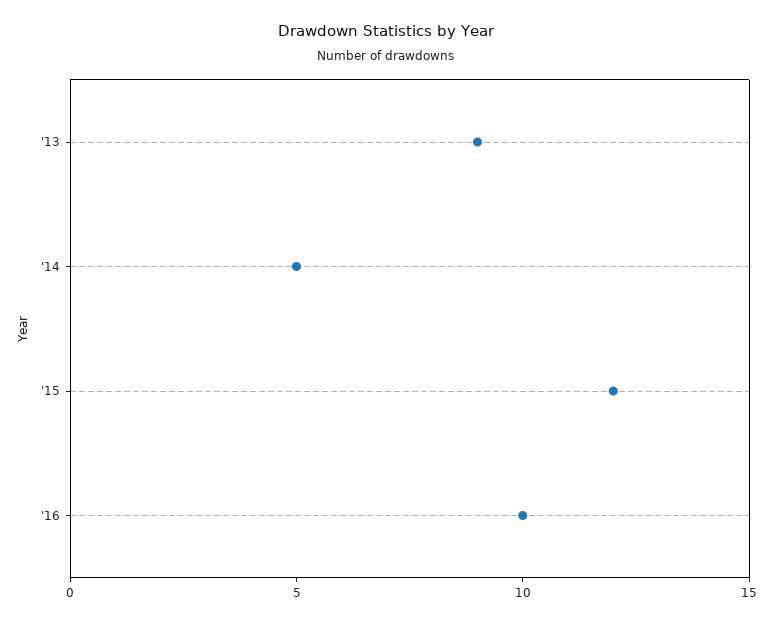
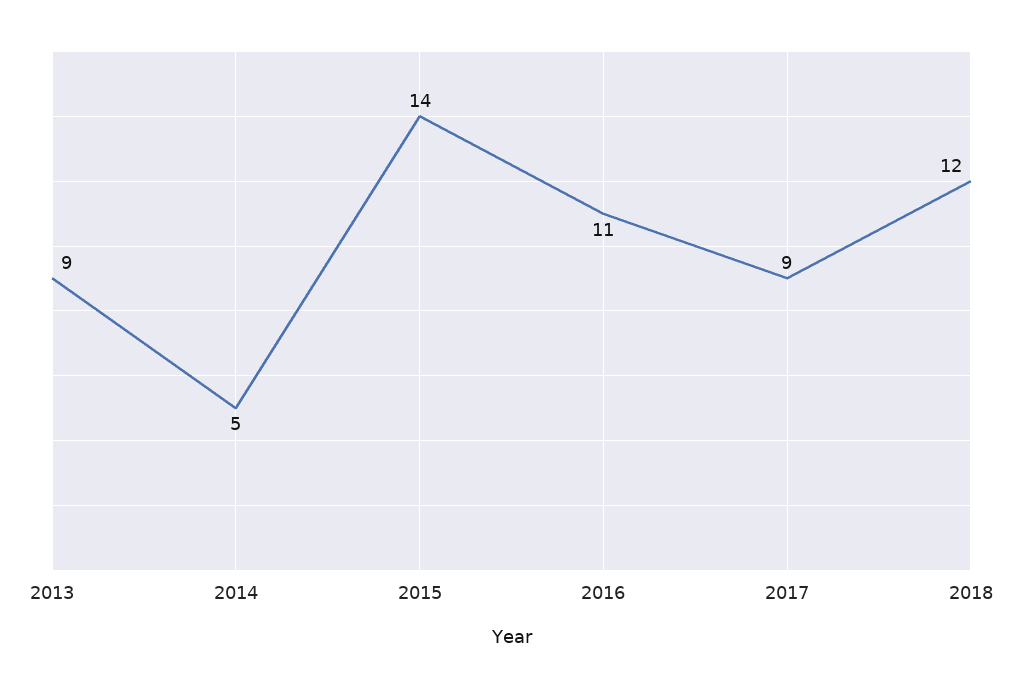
'15: 12 -> 14
'16: 10 -> 11
2017: none -> 9
2018: none -> 12

